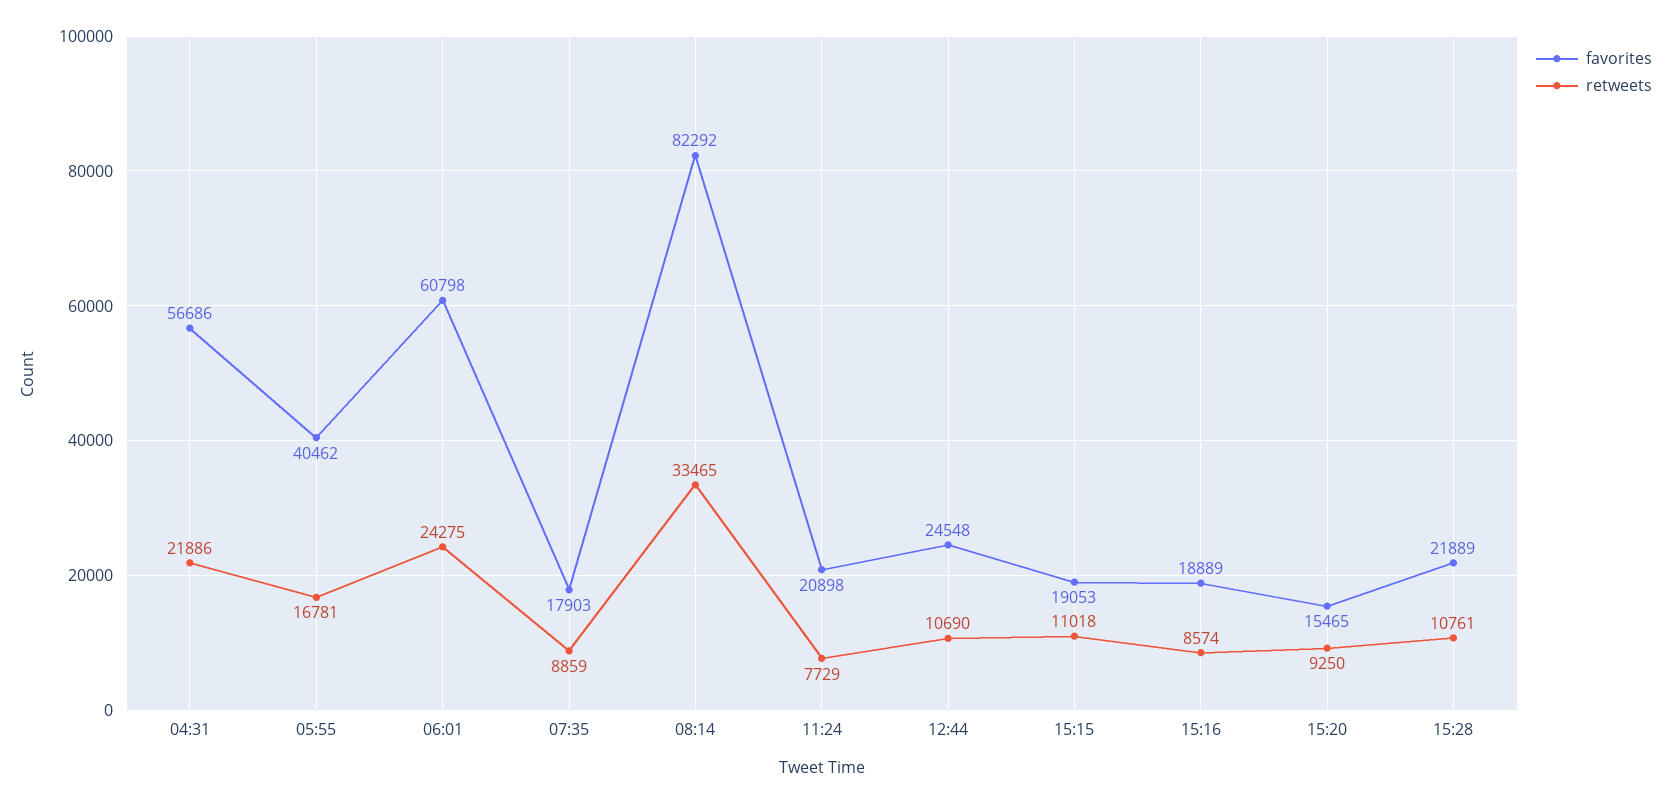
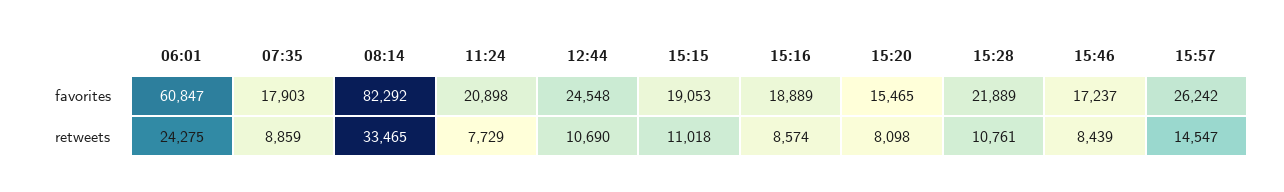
favorites, 04:31: 56686 -> none
retweets, 04:31: 21886 -> none
favorites, 05:55: 40462 -> none
retweets, 05:55: 16781 -> none
favorites, 06:01: 60798 -> 60847
retweets, 15:20: 9250 -> 8098
favorites, 15:46: none -> 17237
favorites, 15:57: none -> 26242
retweets, 15:46: none -> 8439
retweets, 15:57: none -> 14547

